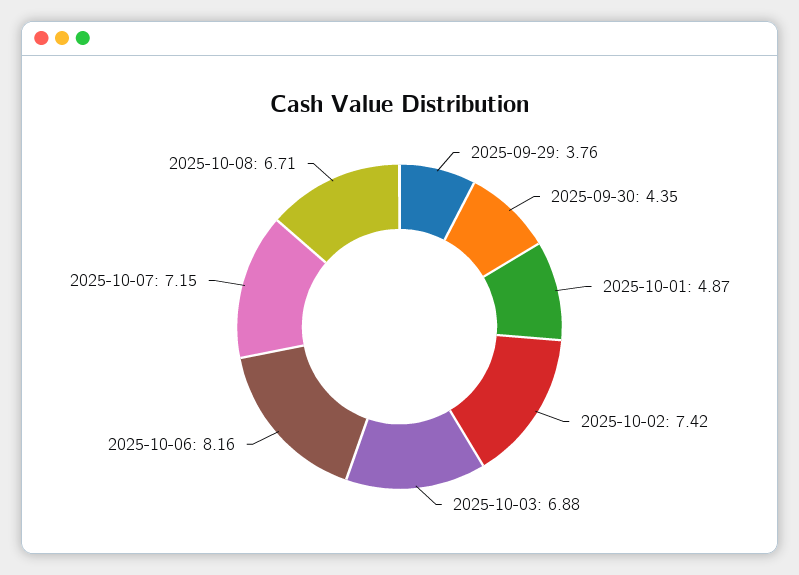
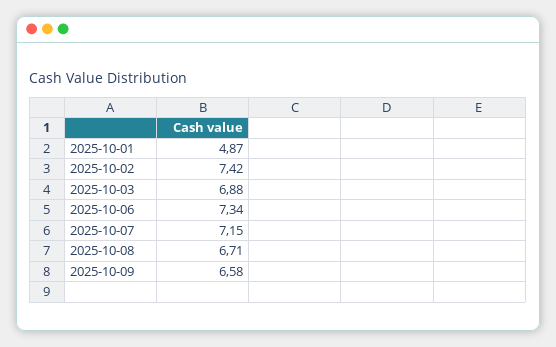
2025-09-29: 3.76 -> none
2025-09-30: 4.35 -> none
2025-10-06: 8.16 -> 7.34
2025-10-09: none -> 6.58

